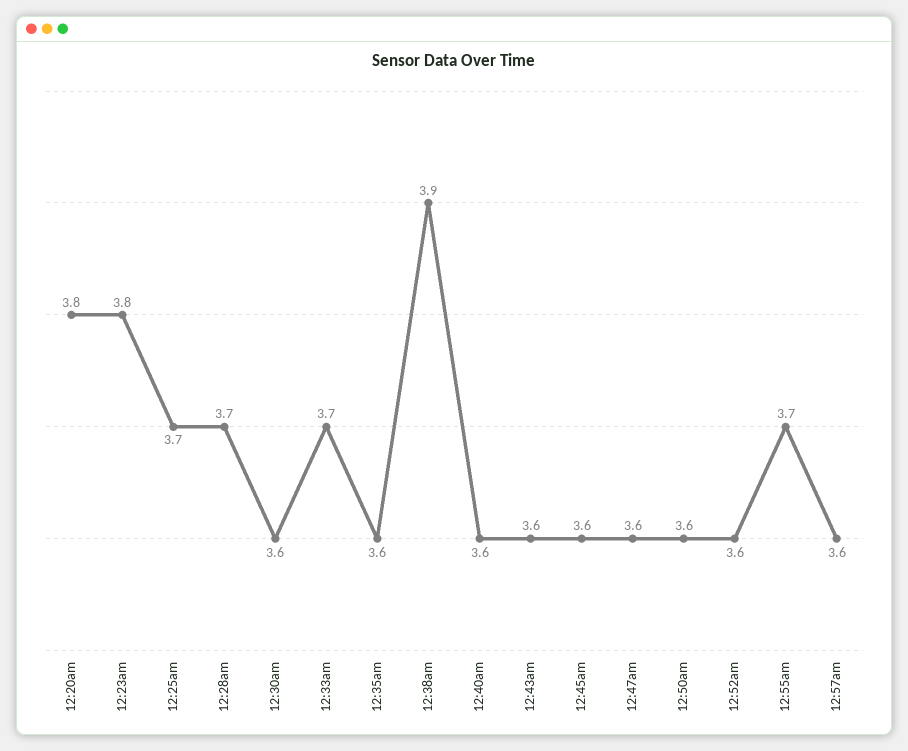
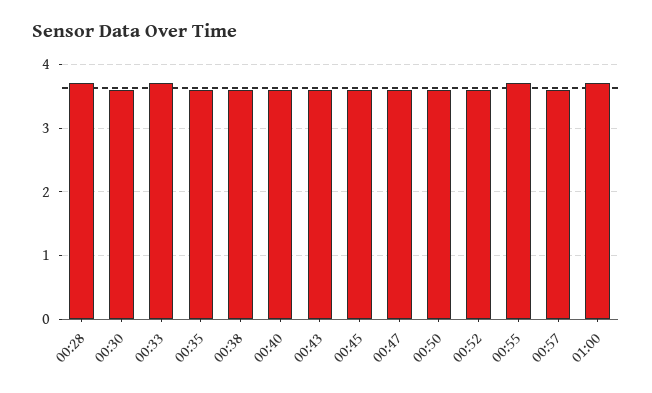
12:20am: 3.8 -> none
12:23am: 3.8 -> none
12:25am: 3.7 -> none
12:38am: 3.9 -> 3.6
01:00: none -> 3.7

